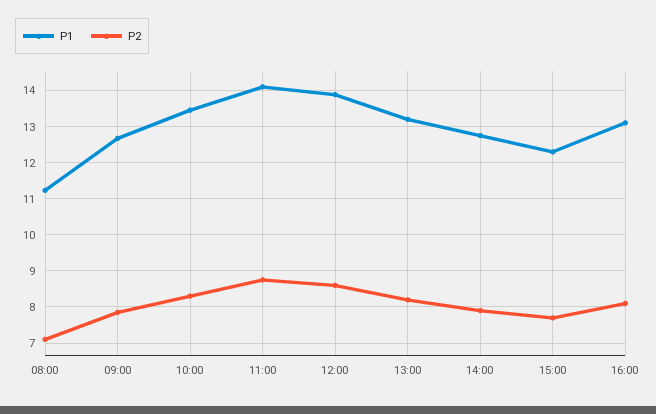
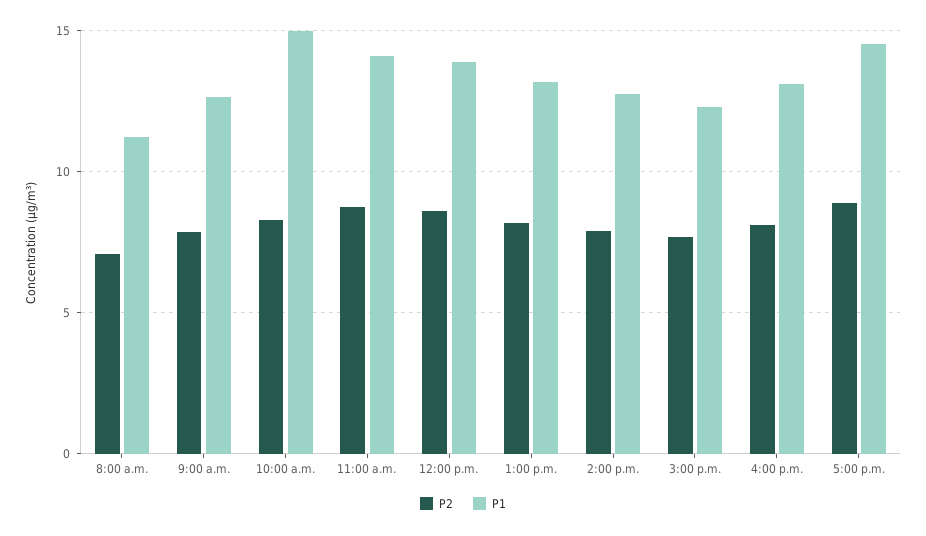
P1, 10:00: 13.4 -> 15
P2, 5:00 p.m.: none -> 9
P1, 5:00 p.m.: none -> 14.5

